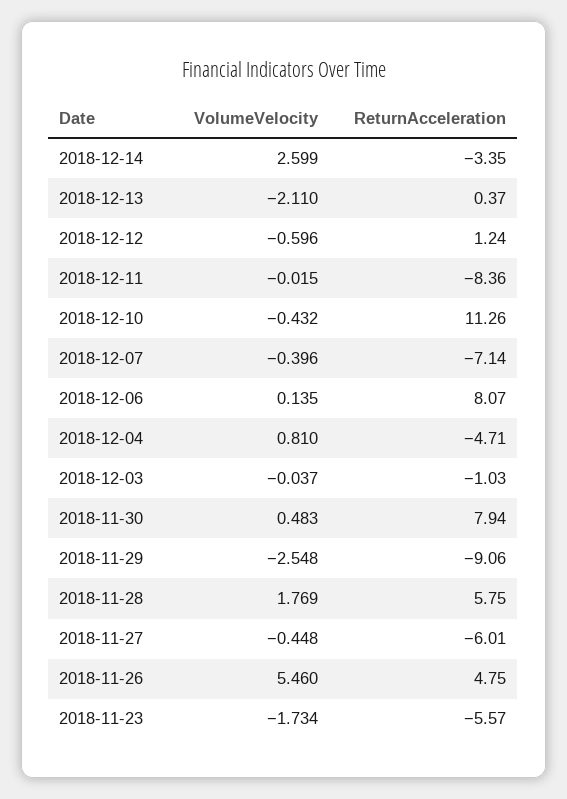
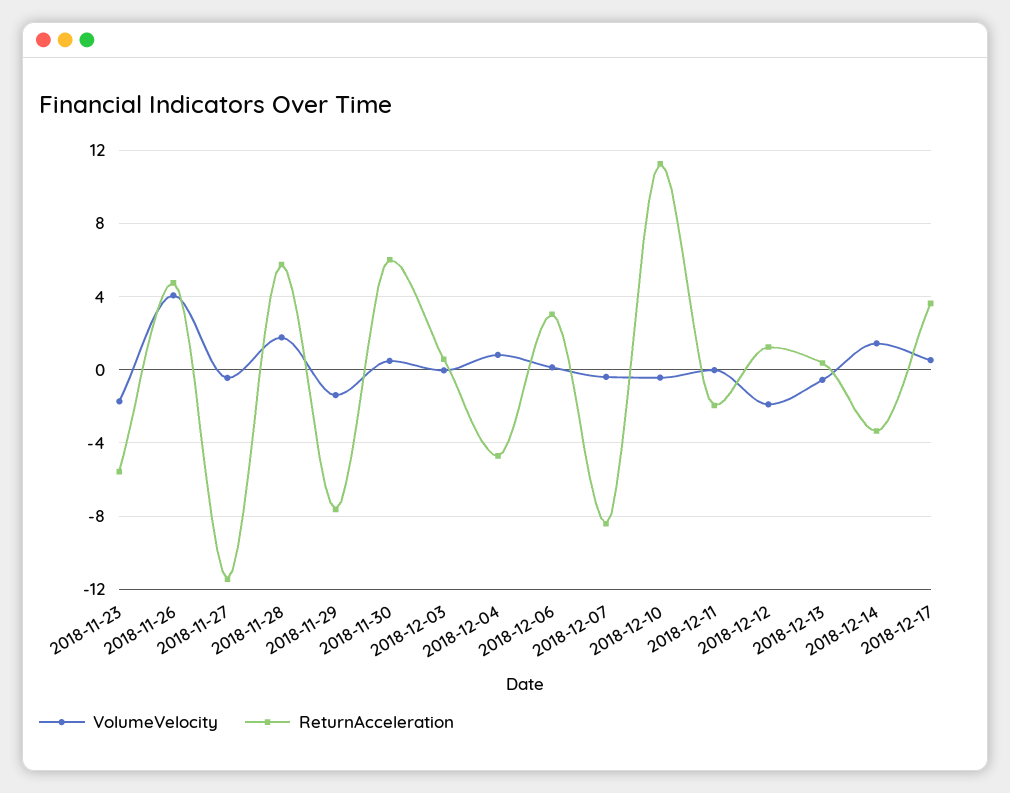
VolumeVelocity, 2018-12-14: 2.599 -> 1.5
VolumeVelocity, 2018-12-13: -2.11 -> -0.5
VolumeVelocity, 2018-12-12: -0.596 -> -2
ReturnAcceleration, 2018-12-11: -8.36 -> -2
ReturnAcceleration, 2018-12-07: -7.14 -> -8.5
ReturnAcceleration, 2018-12-06: 8.07 -> 3
ReturnAcceleration, 2018-12-03: -1.03 -> 0.5
ReturnAcceleration, 2018-11-30: 7.94 -> 6
VolumeVelocity, 2018-11-29: -2.548 -> -1.5
ReturnAcceleration, 2018-11-29: -9.06 -> -7.5
ReturnAcceleration, 2018-11-27: -6.01 -> -11.5
VolumeVelocity, 2018-11-26: 5.46 -> 4
VolumeVelocity, 2018-12-17: none -> 0.5
ReturnAcceleration, 2018-12-17: none -> 3.5

